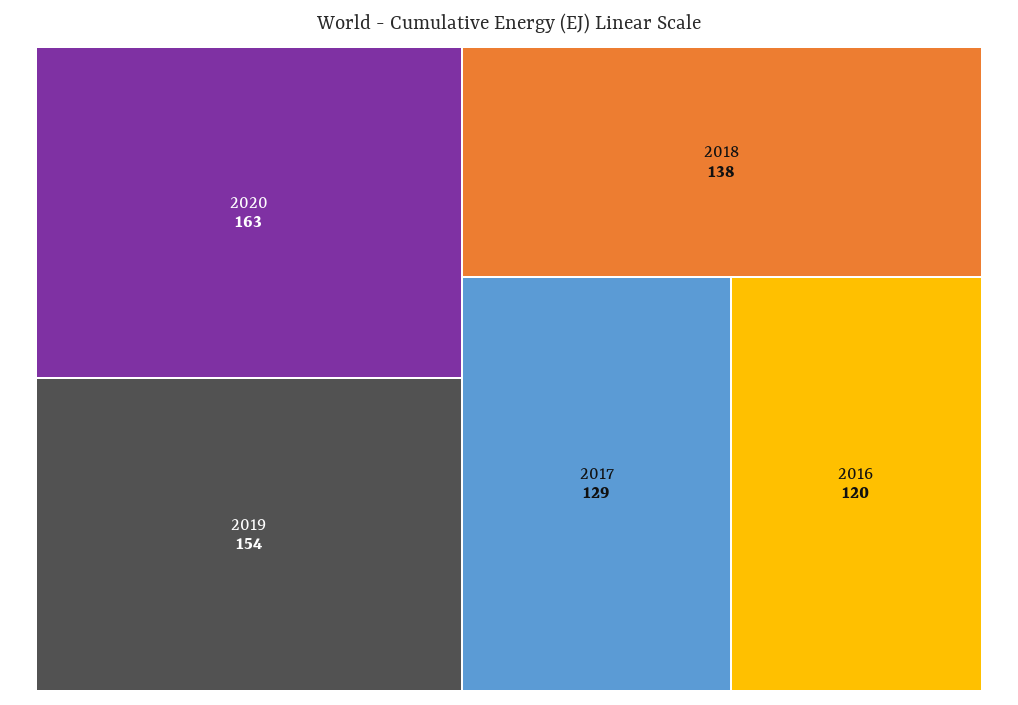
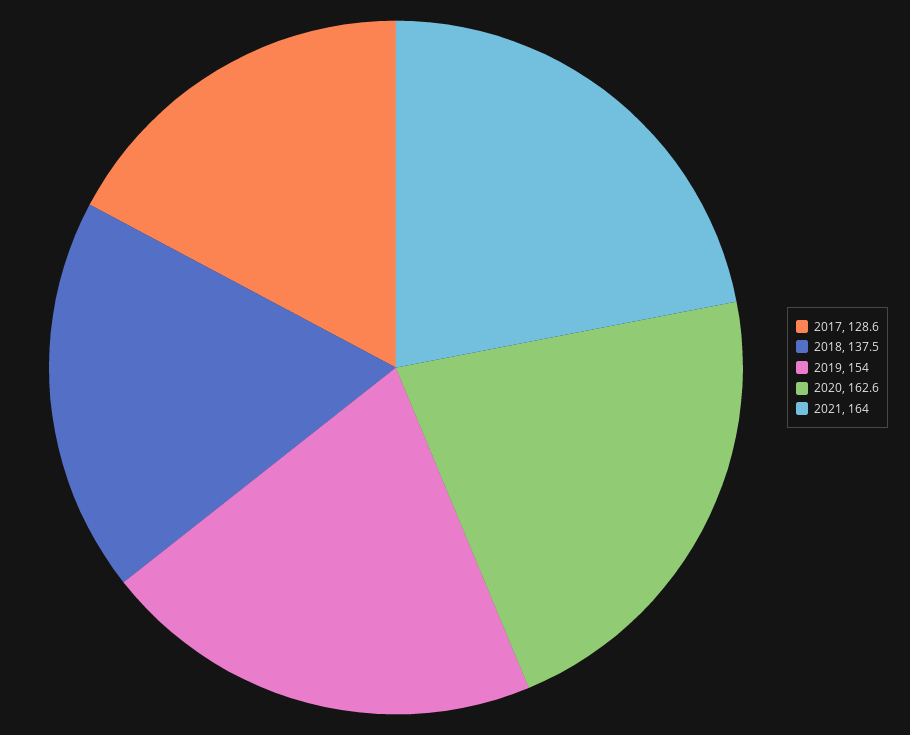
2016: 120 -> none
2021: none -> 164

